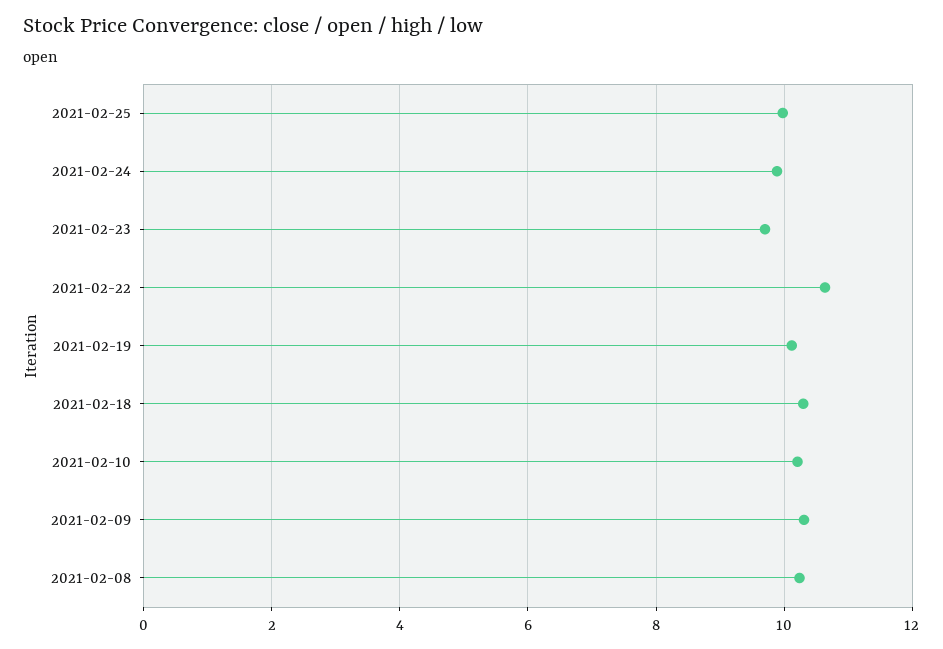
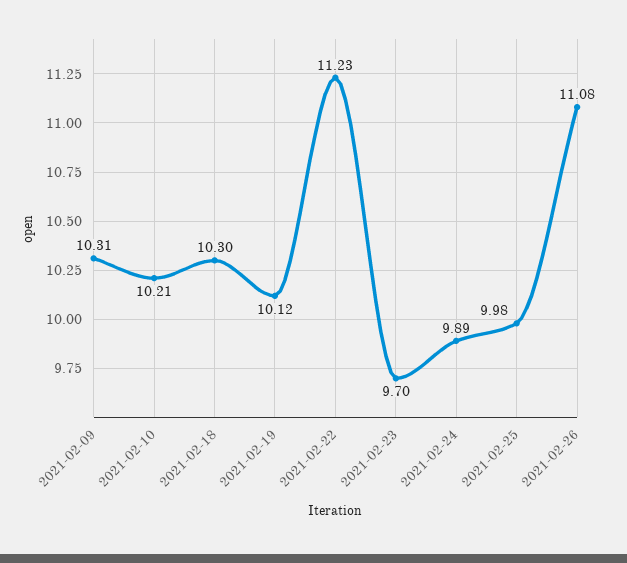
2021-02-22: 10.6 -> 11.23
2021-02-08: 10.2 -> none
2021-02-26: none -> 11.08

